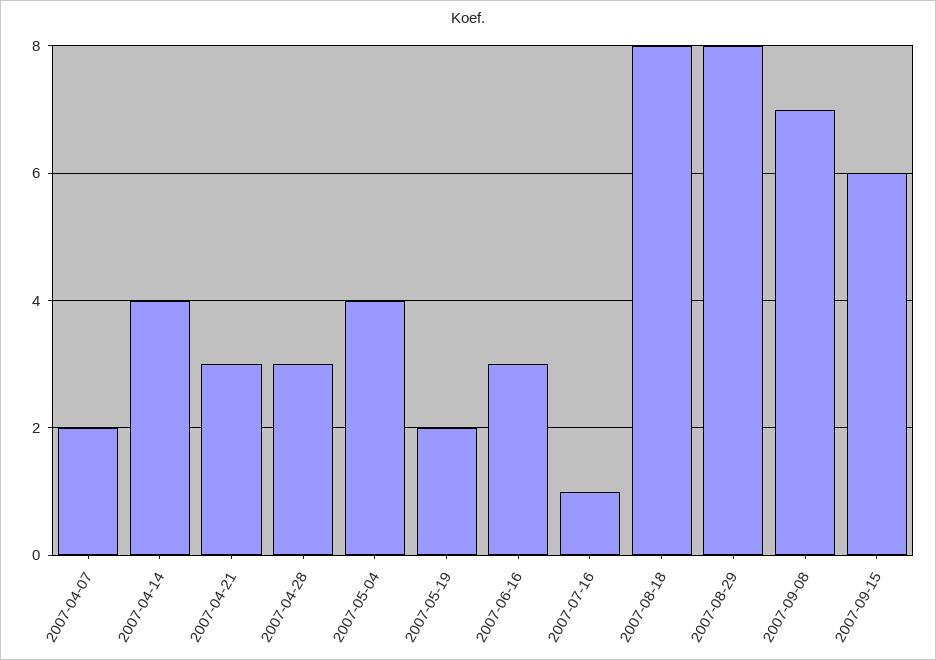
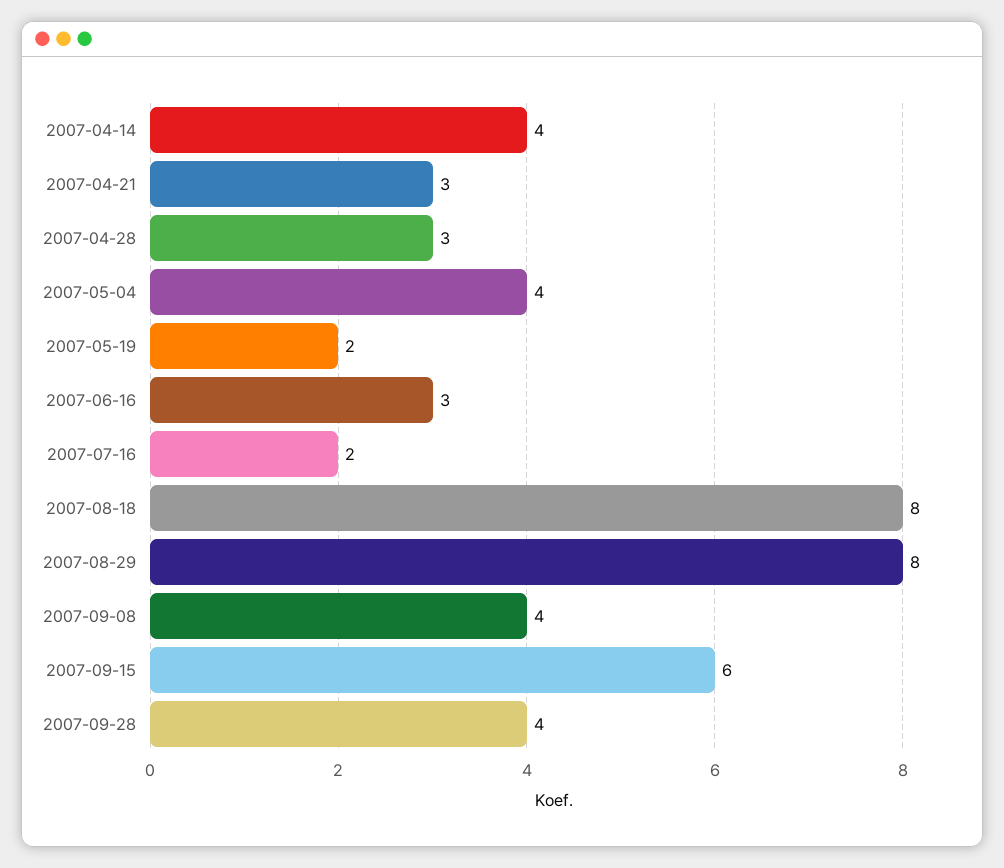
2007-04-07: 2 -> none
2007-07-16: 1 -> 2
2007-09-08: 7 -> 4
2007-09-28: none -> 4

